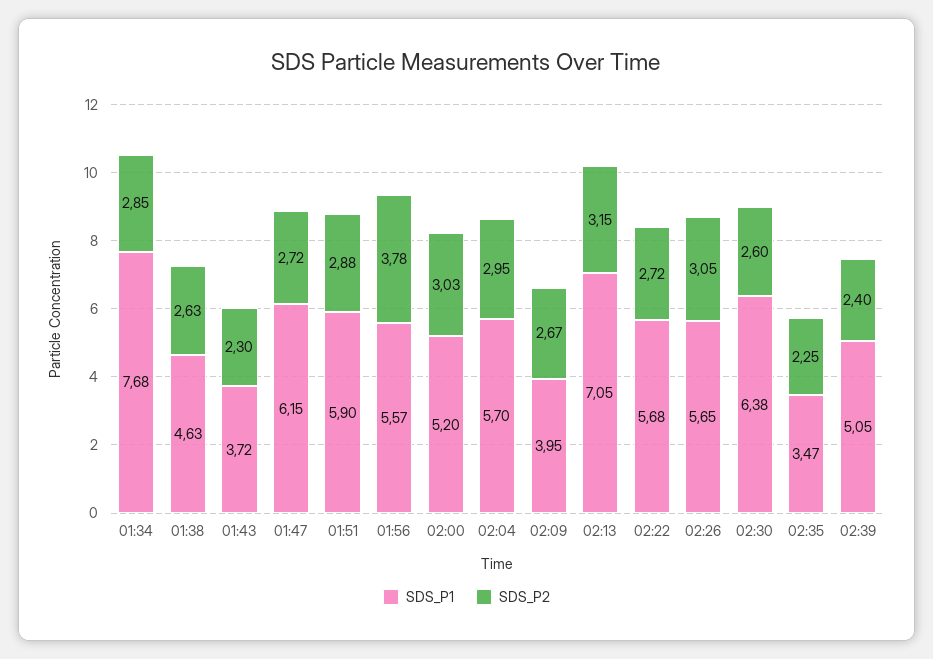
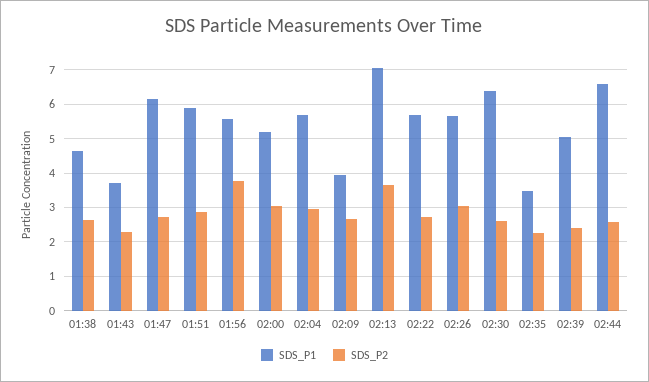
SDS_P1, 01:34: 7.68 -> none
SDS_P2, 01:34: 2.85 -> none
SDS_P2, 02:13: 3.15 -> 3.6
SDS_P1, 02:44: none -> 6.6
SDS_P2, 02:44: none -> 2.6

